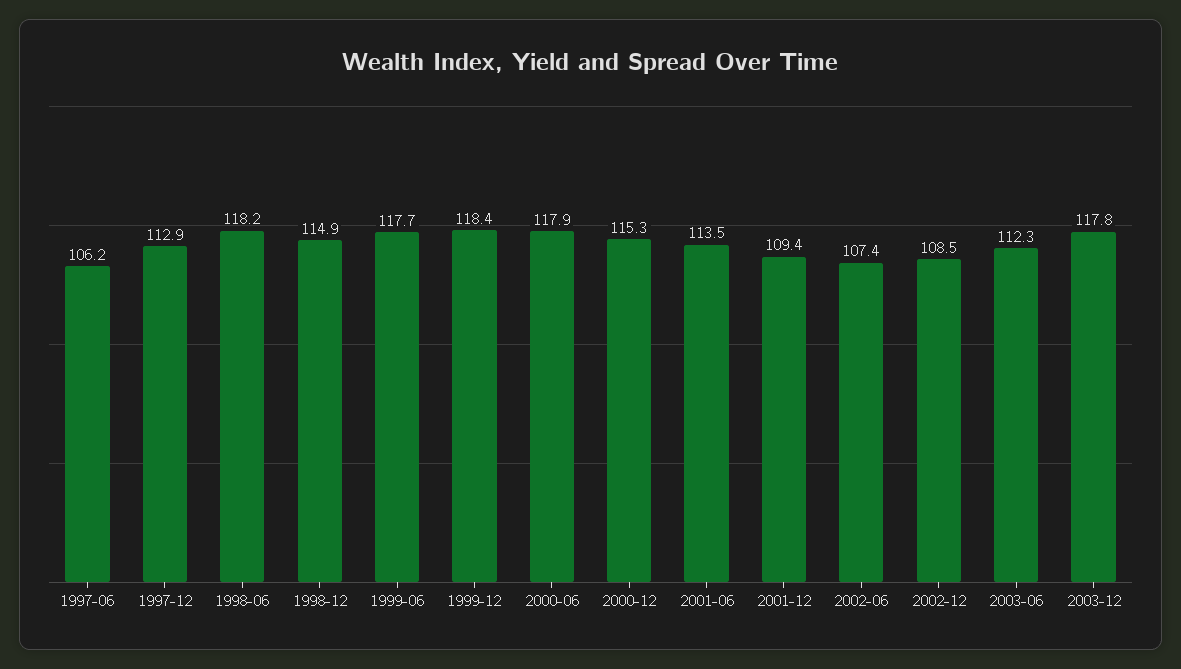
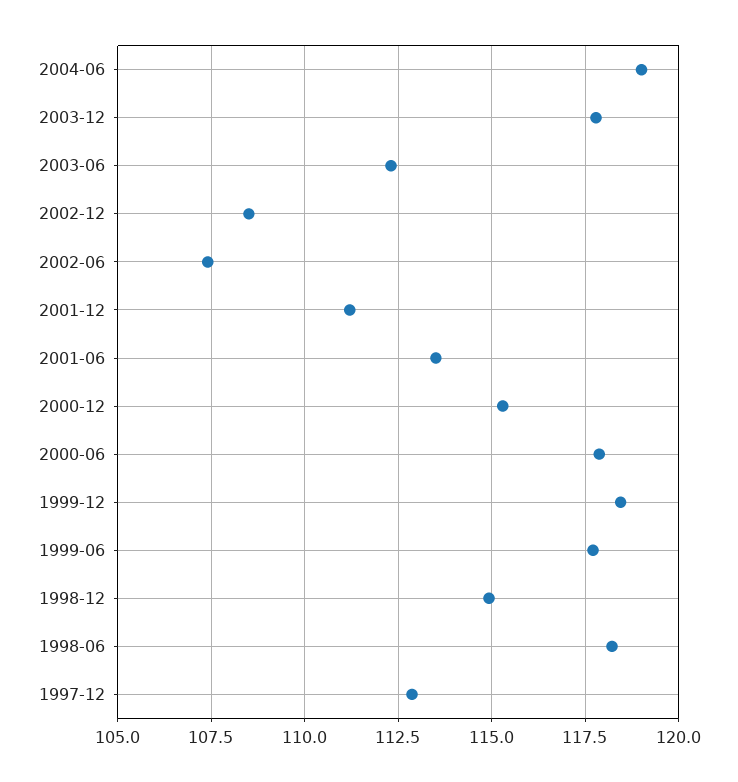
1997-06: 106.2 -> none
2001-12: 109.4 -> 111.25
2004-06: none -> 119

